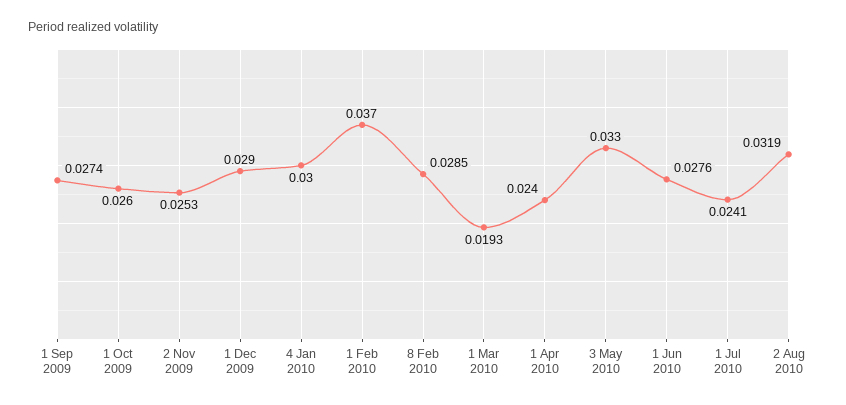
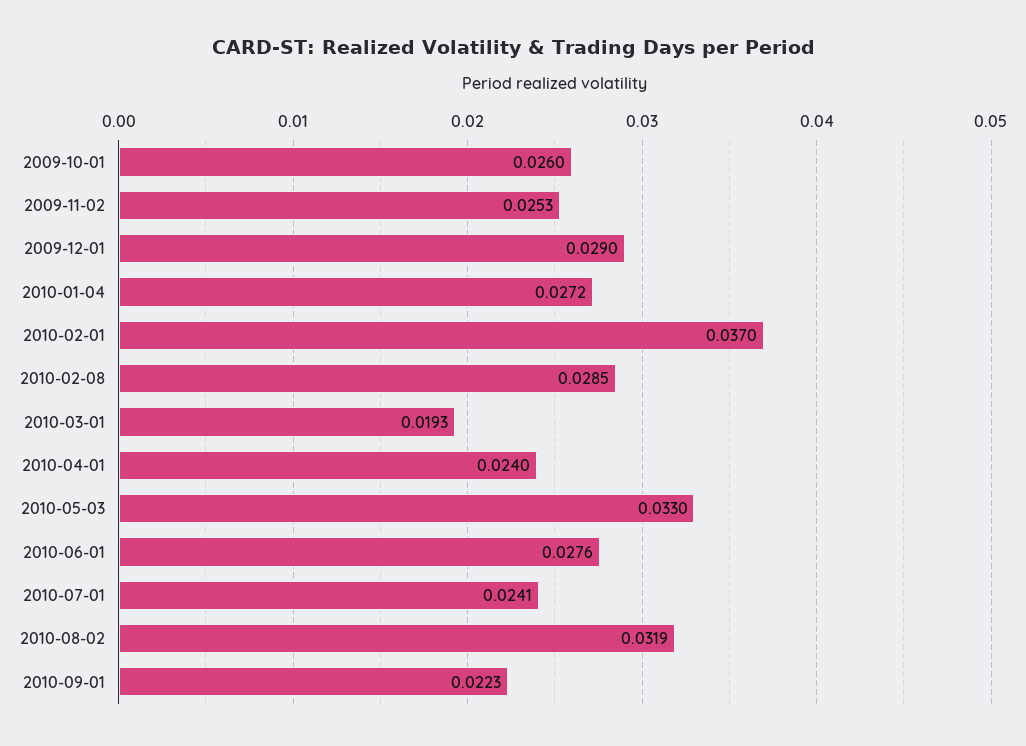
1 Sep 2009: 0.0274 -> none
4 Jan 2010: 0.03 -> 0.0272
2010-09-01: none -> 0.0223

